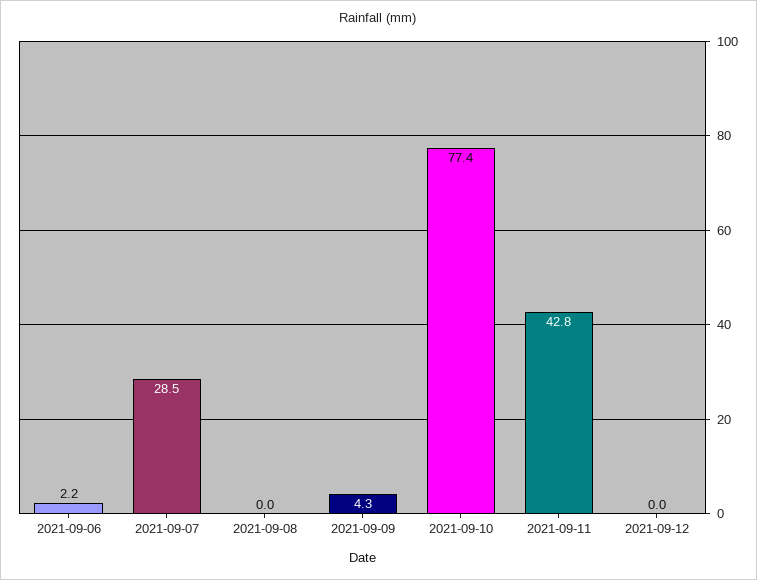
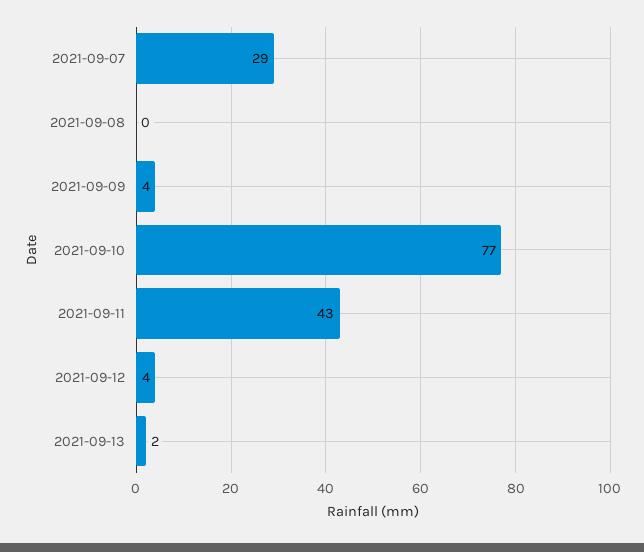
2021-09-06: 2.2 -> none
2021-09-12: 0 -> 4
2021-09-13: none -> 2

